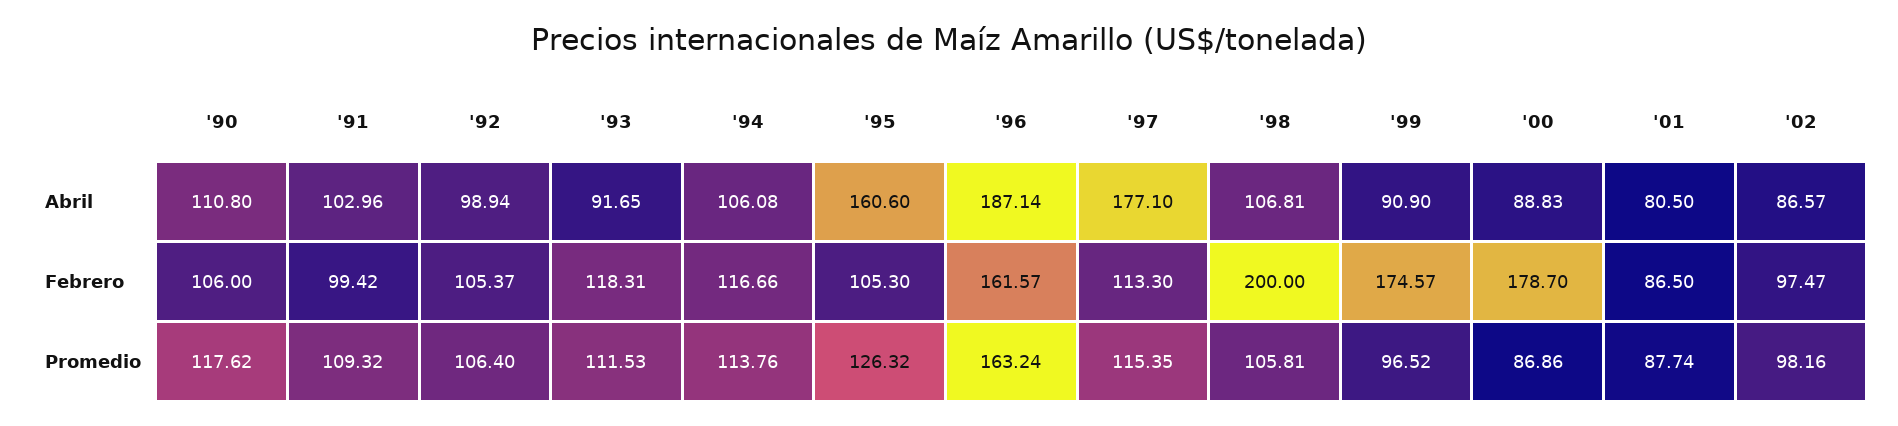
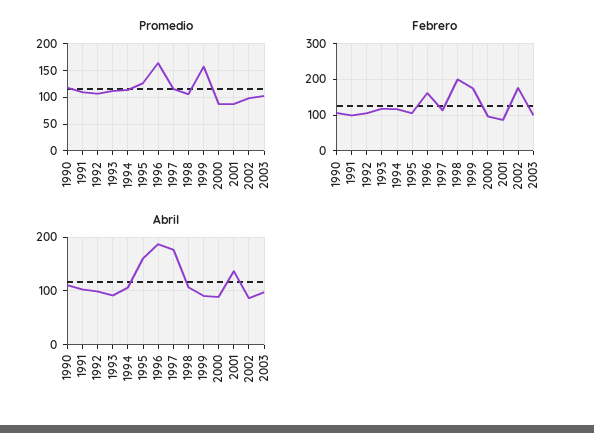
Abril, '01: 80.5 -> 140
Febrero, '00: 178.7 -> 100
Febrero, '02: 97.47 -> 180
Promedio, '99: 96.52 -> 150
Promedio, 2003: none -> 100
Febrero, 2003: none -> 100
Abril, 2003: none -> 100

